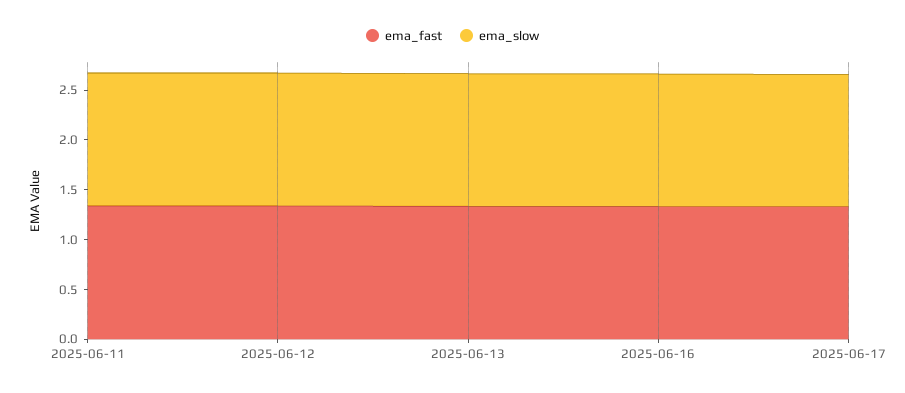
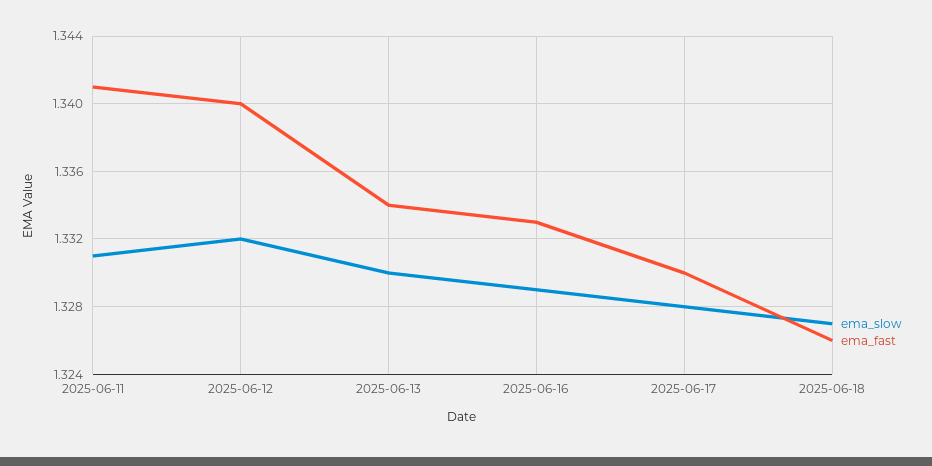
ema_slow, 2025-06-18: none -> 1.327
ema_fast, 2025-06-18: none -> 1.326

